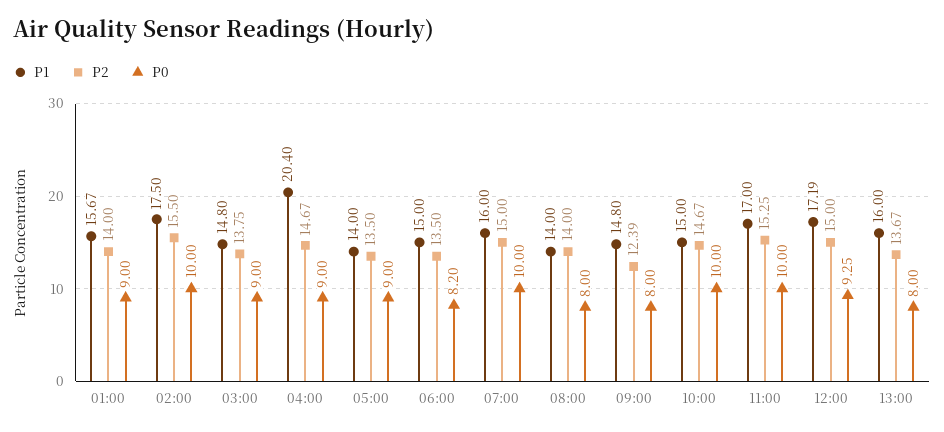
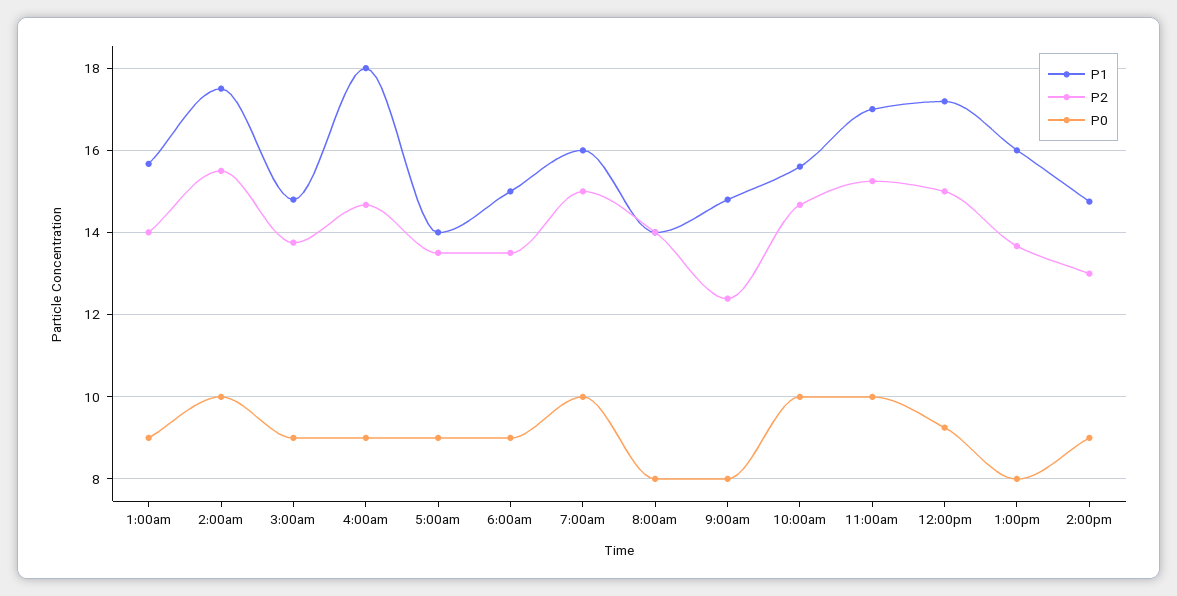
P1, 04:00: 20.4 -> 18
P0, 06:00: 8.2 -> 9
P1, 10:00: 15 -> 15.6
P1, 2:00pm: none -> 14.8
P2, 2:00pm: none -> 13
P0, 2:00pm: none -> 9

